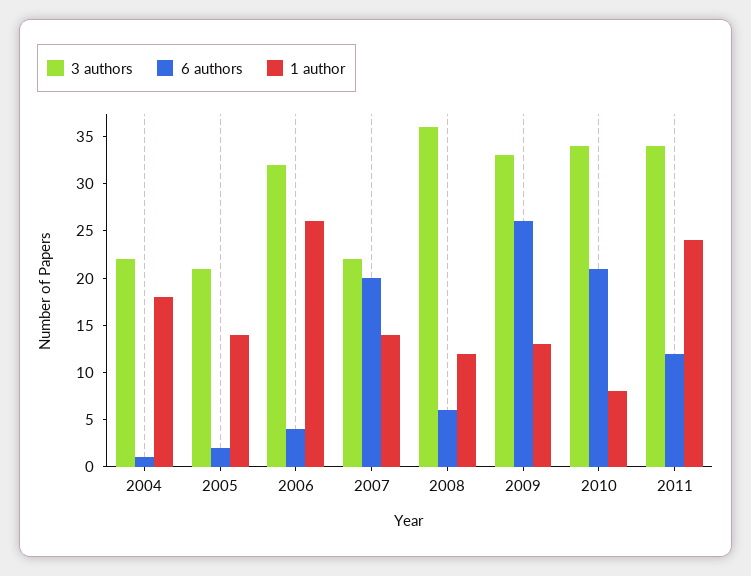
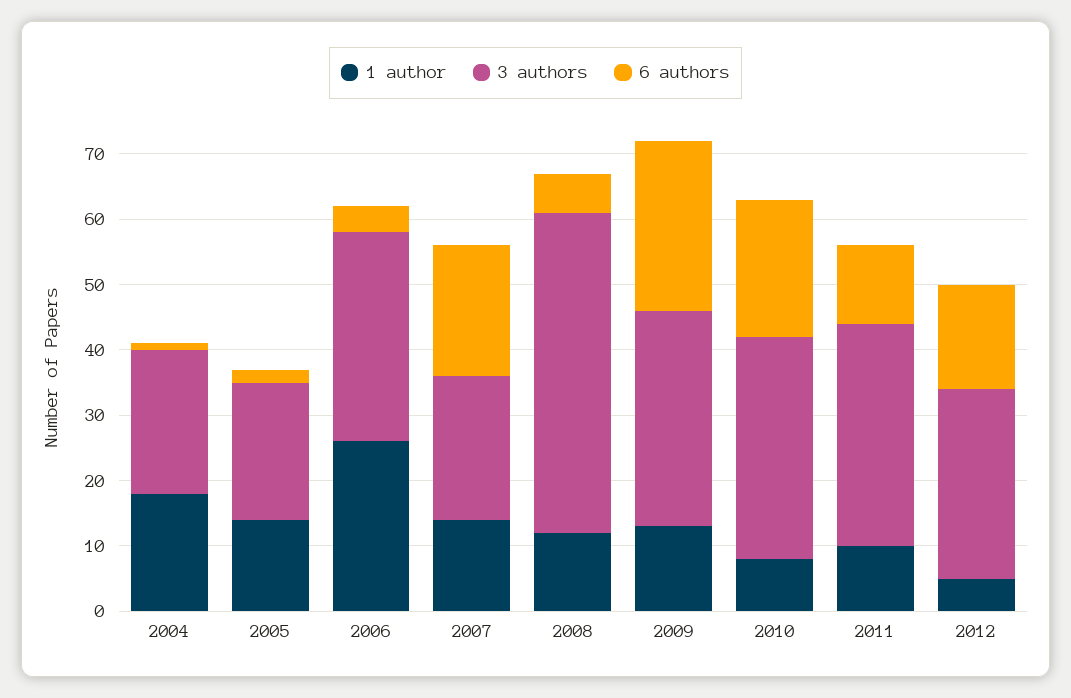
3 authors, 2008: 36 -> 50
1 author, 2011: 24 -> 10
1 author, 2012: none -> 5
3 authors, 2012: none -> 30
6 authors, 2012: none -> 15

